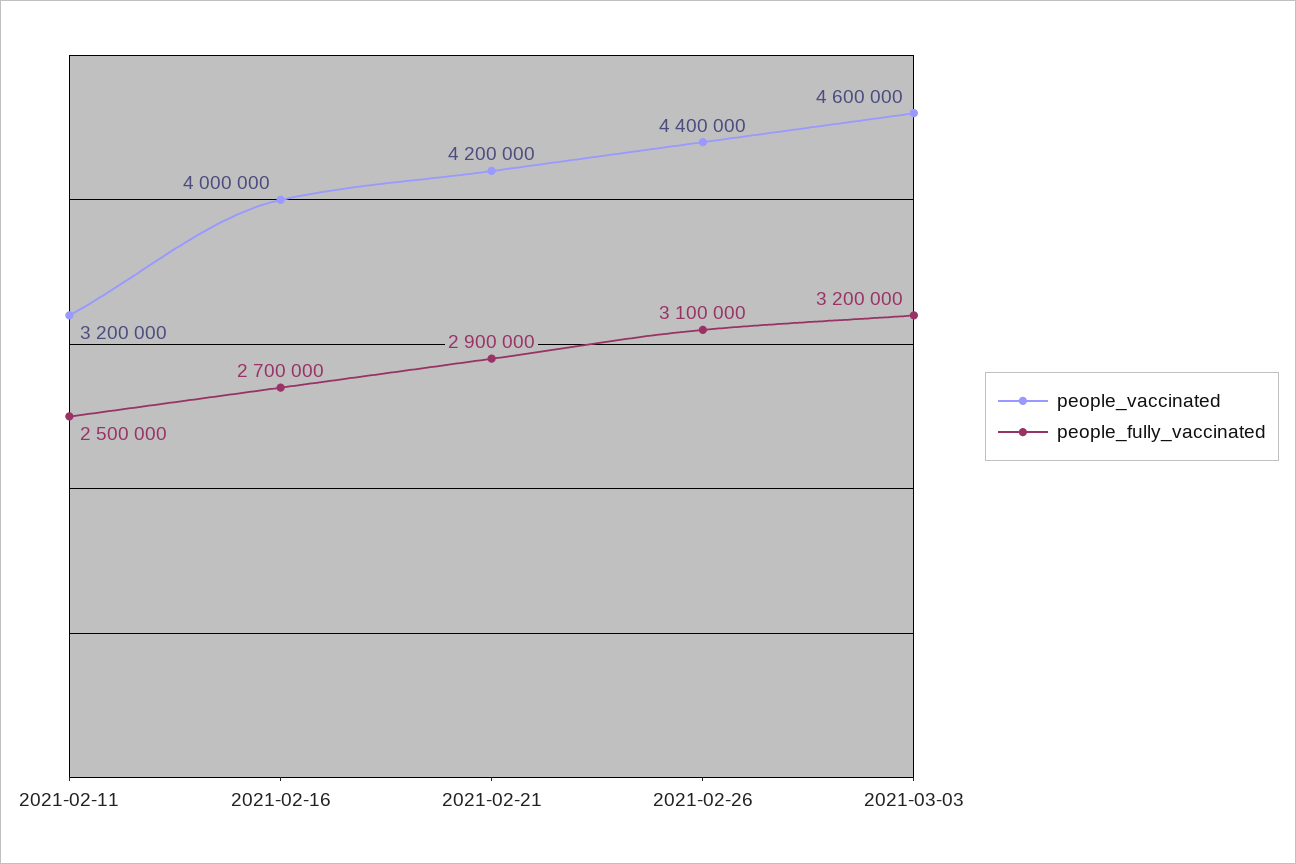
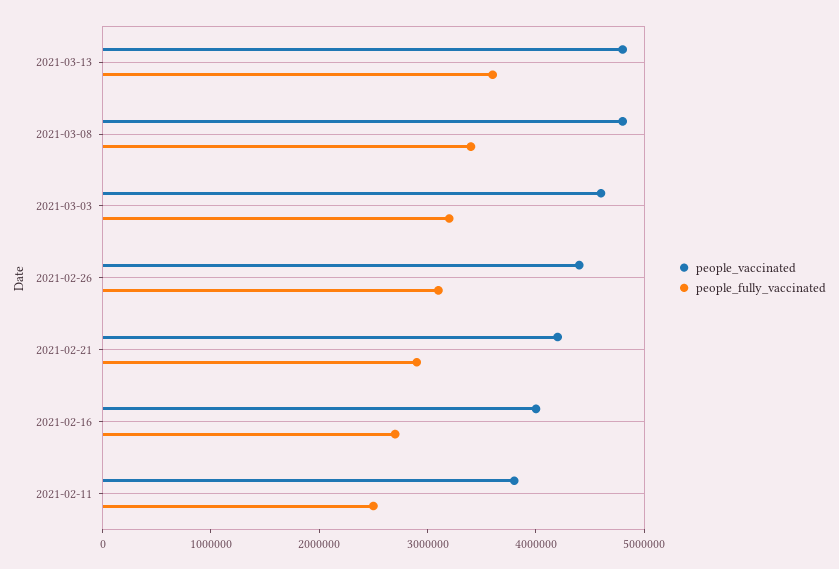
people_vaccinated, 2021-02-11: 3200000 -> 3800000
people_vaccinated, 2021-03-13: none -> 4800000
people_fully_vaccinated, 2021-03-13: none -> 3600000
people_vaccinated, 2021-03-08: none -> 4800000
people_fully_vaccinated, 2021-03-08: none -> 3400000

